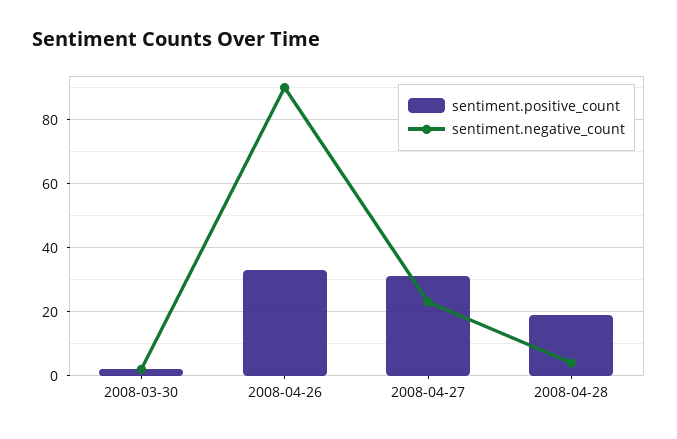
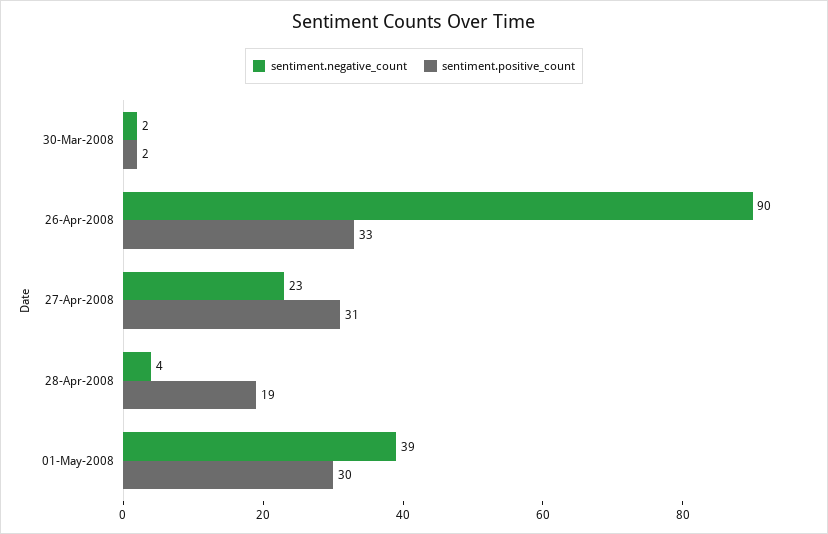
sentiment.negative_count, 01-May-2008: none -> 39
sentiment.positive_count, 01-May-2008: none -> 30

